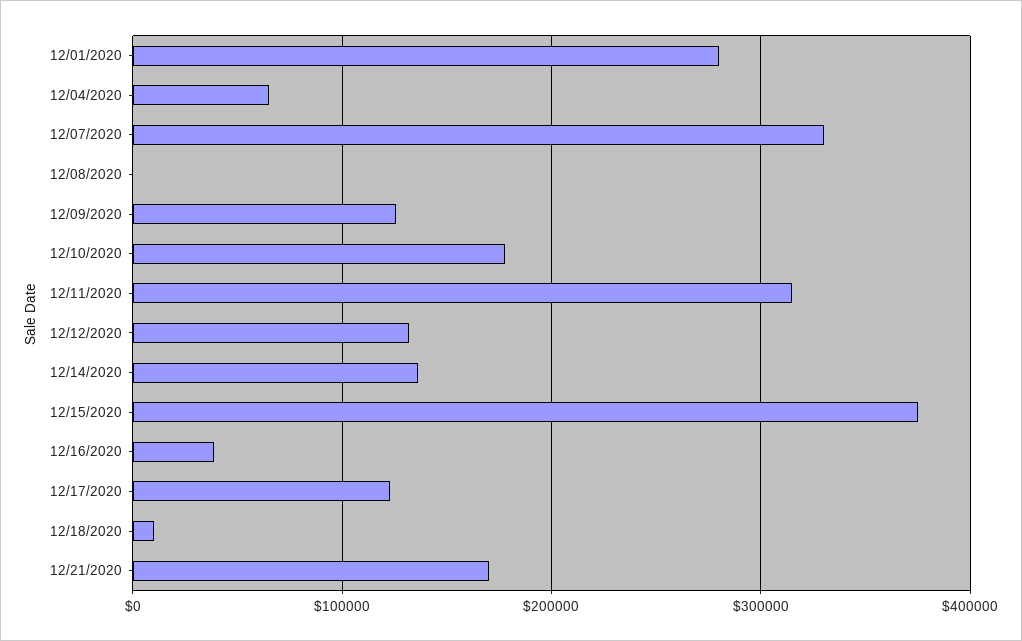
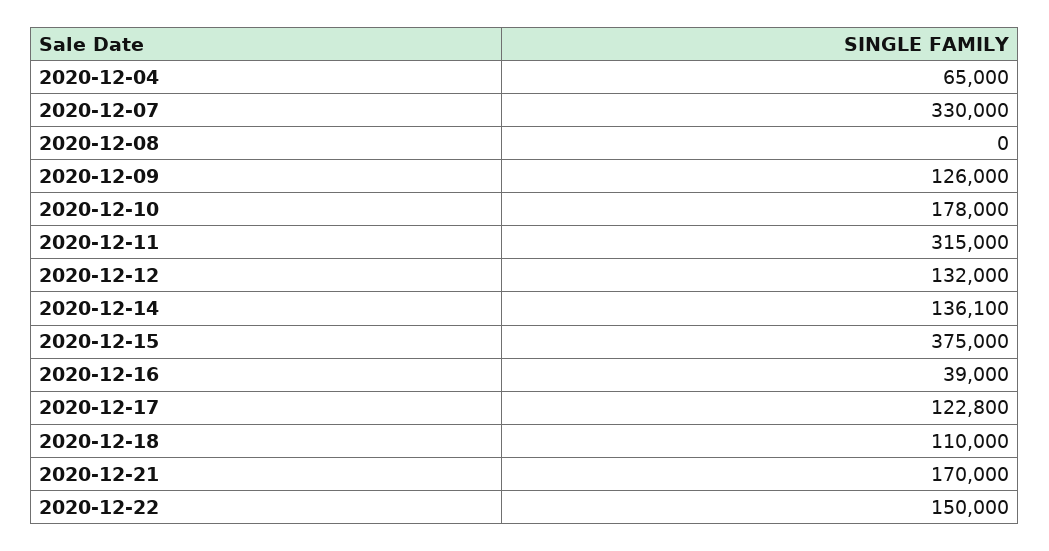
12/01/2020: 280000 -> none
12/18/2020: 10000 -> 110000
2020-12-22: none -> 150000

